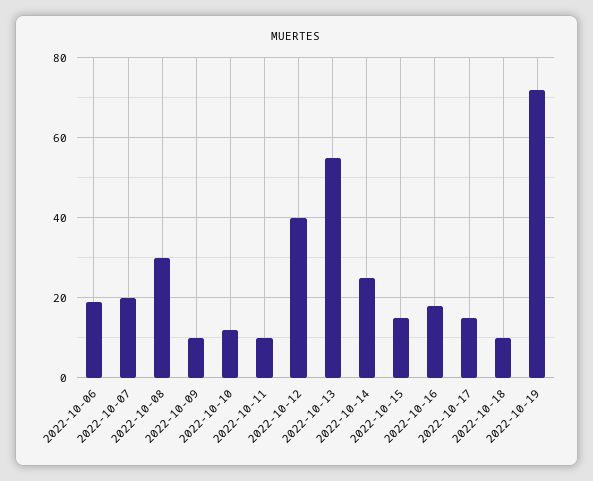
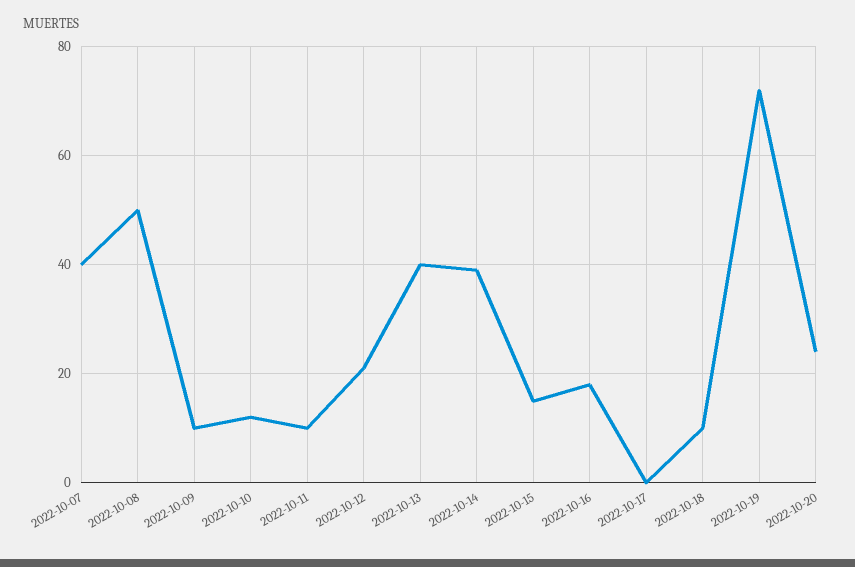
2022-10-06: 20 -> none
2022-10-07: 20 -> 40
2022-10-08: 30 -> 50
2022-10-12: 40 -> 20
2022-10-13: 55 -> 40
2022-10-14: 25 -> 40
2022-10-17: 15 -> 0
2022-10-20: none -> 25

